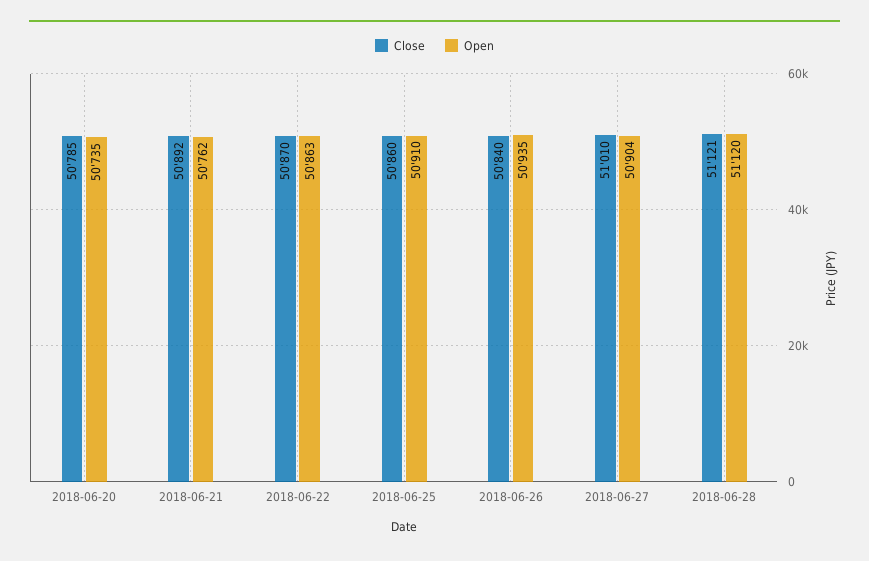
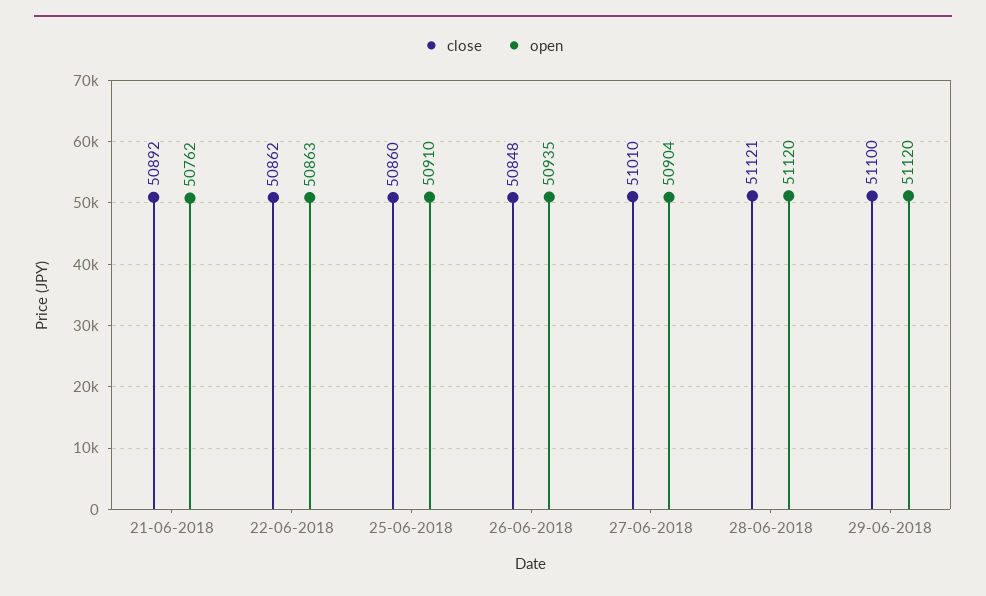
Close, 2018-06-20: 50785 -> none
Open, 2018-06-20: 50735 -> none
Close, 2018-06-22: 50870 -> 50862
Close, 2018-06-26: 50840 -> 50848
Close, 29-06-2018: none -> 51100
Open, 29-06-2018: none -> 51120

